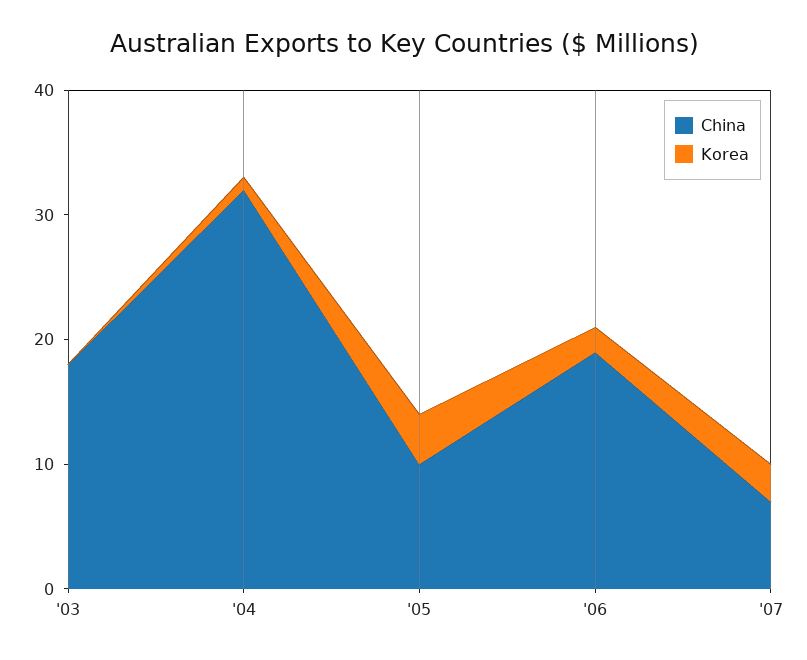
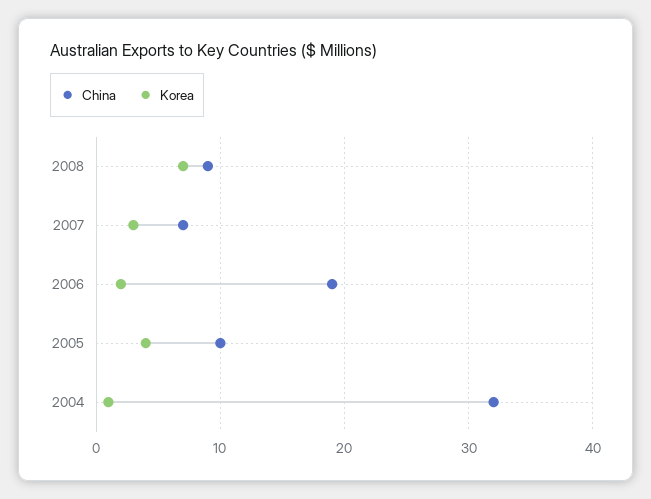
China, '03: 18 -> none
Korea, '03: 0 -> none
China, 2008: none -> 9
Korea, 2008: none -> 7

